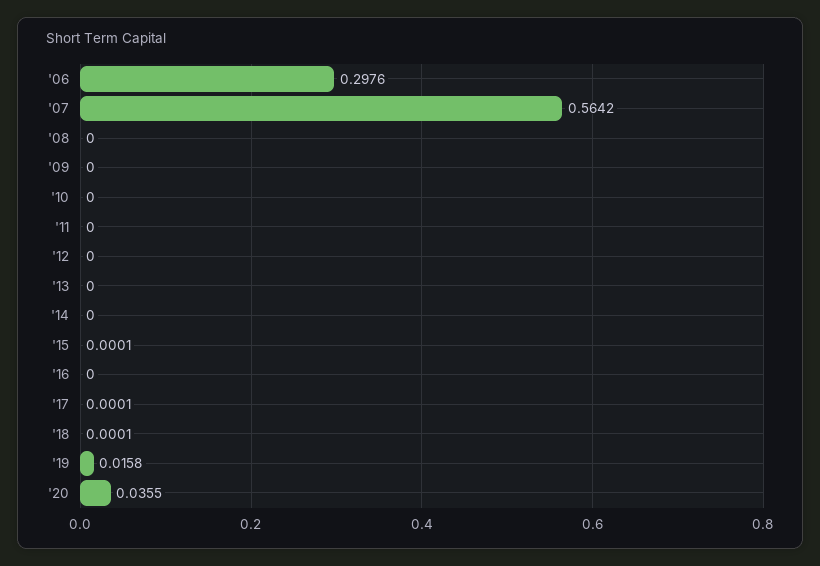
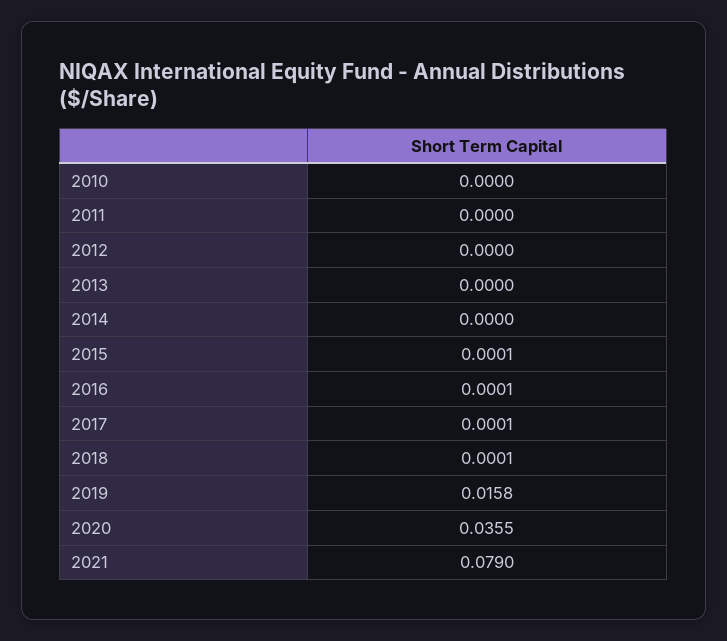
'06: 0.2976 -> none
'07: 0.5642 -> none
'08: 0 -> none
'09: 0 -> none
'16: 0 -> 0.0001
2021: none -> 0.079

